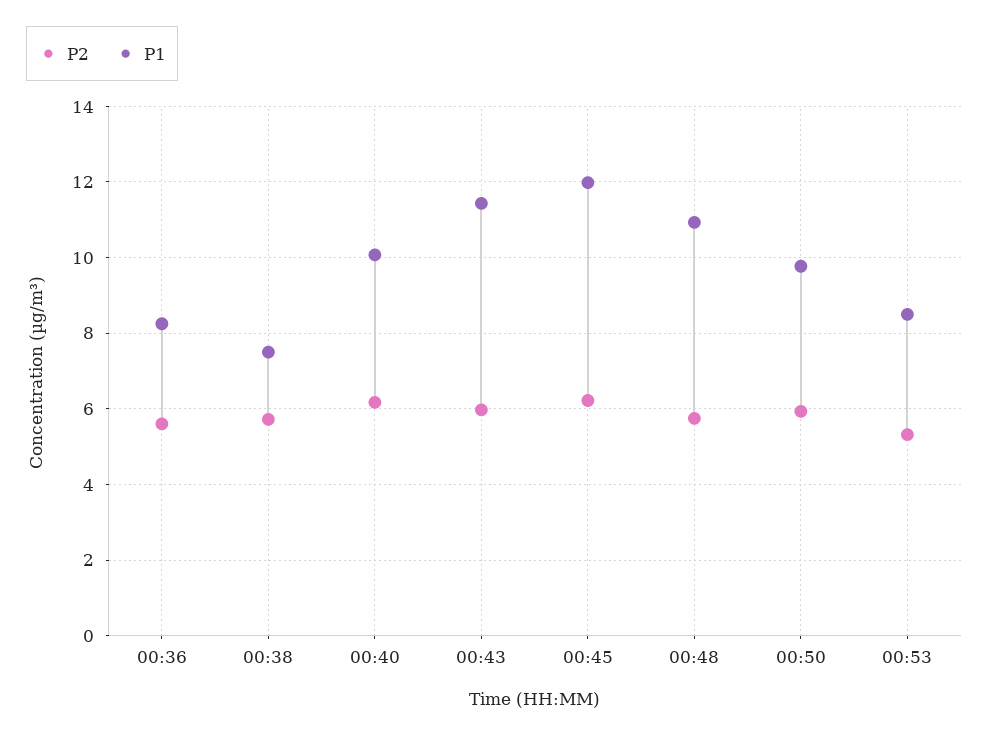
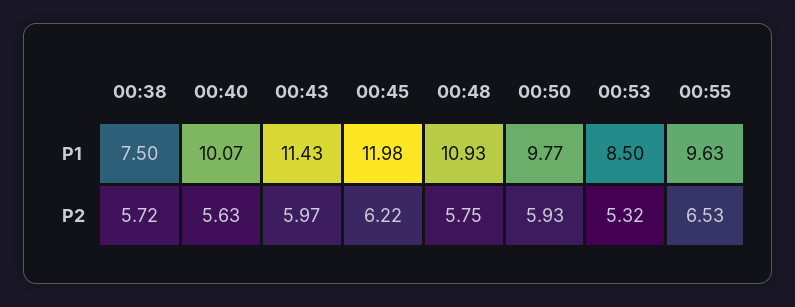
P2, 00:36: 5.6 -> none
P1, 00:36: 8.2 -> none
P2, 00:40: 6.2 -> 5.63
P1, 00:55: none -> 9.63
P2, 00:55: none -> 6.53

